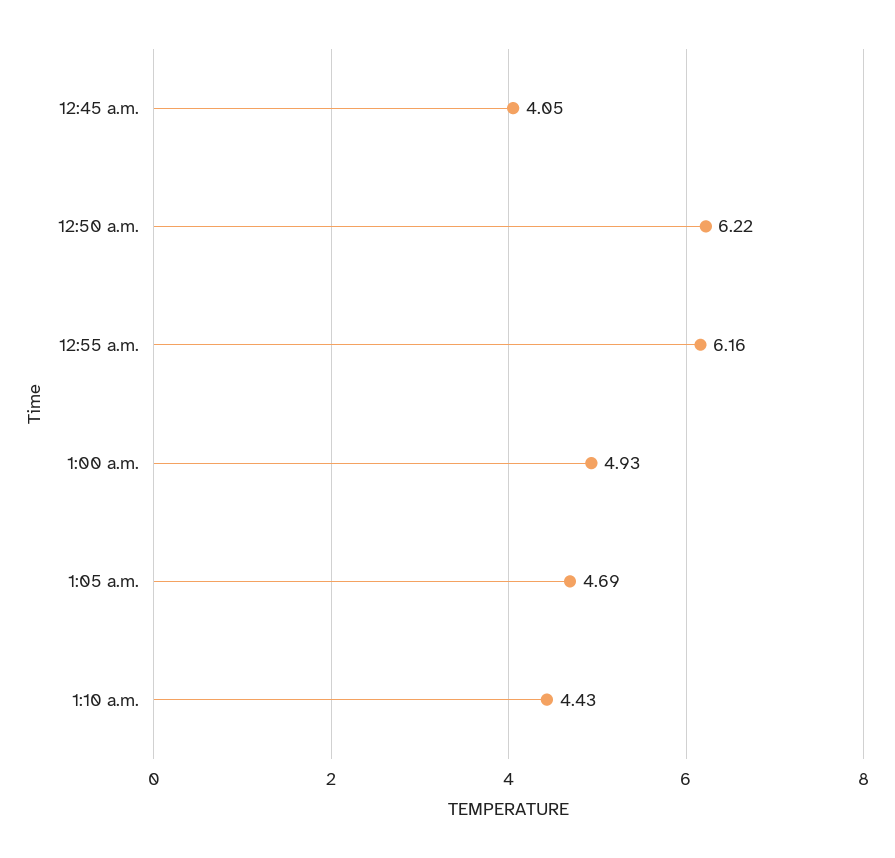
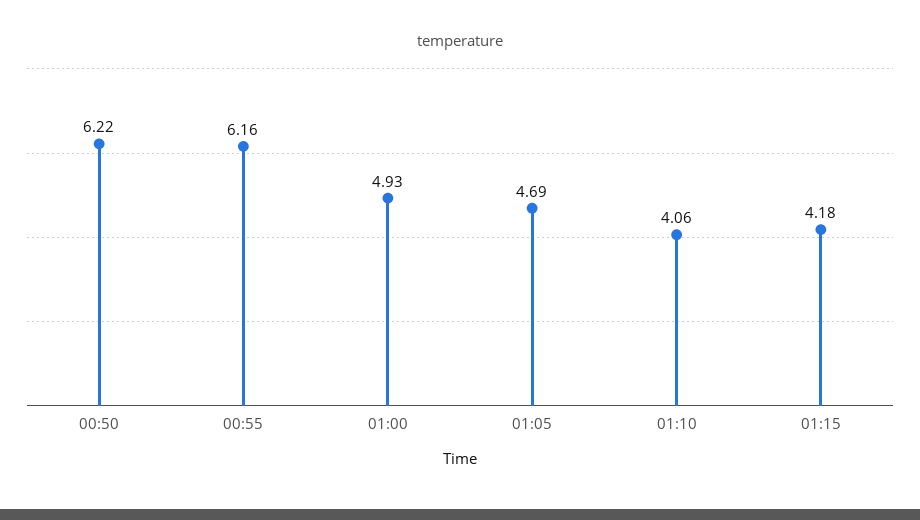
12:45 a.m.: 4.05 -> none
1:10 a.m.: 4.43 -> 4.06
01:15: none -> 4.18

